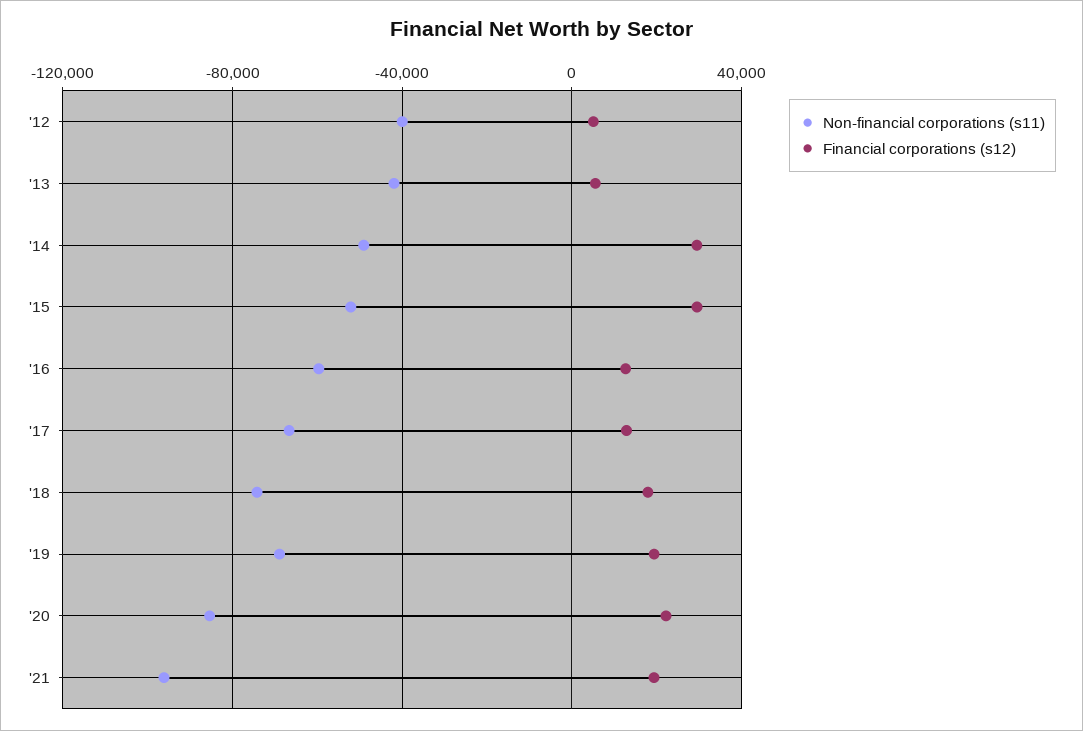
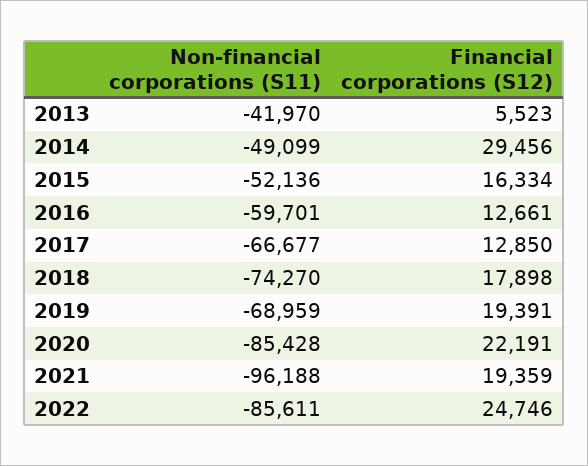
Non-financial corporations (s11), '12: -40000 -> none
Financial corporations (s12), '12: 5000 -> none
Financial corporations (s12), '15: 30000 -> 16334
Non-financial corporations (s11), 2022: none -> -85611
Financial corporations (s12), 2022: none -> 24746

